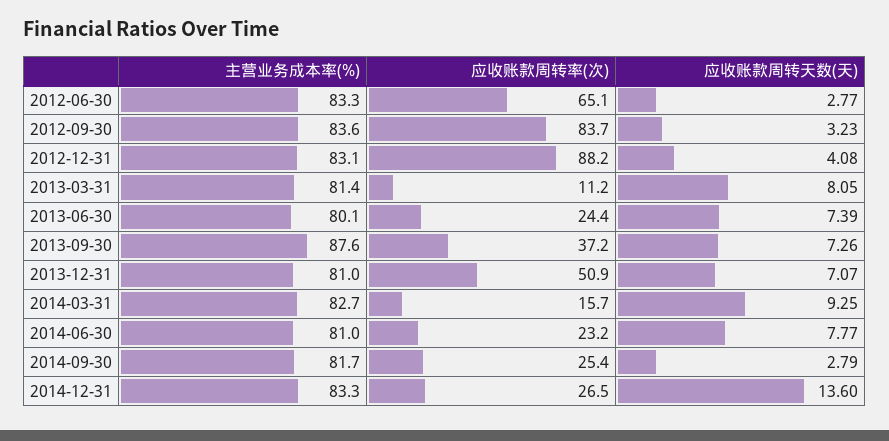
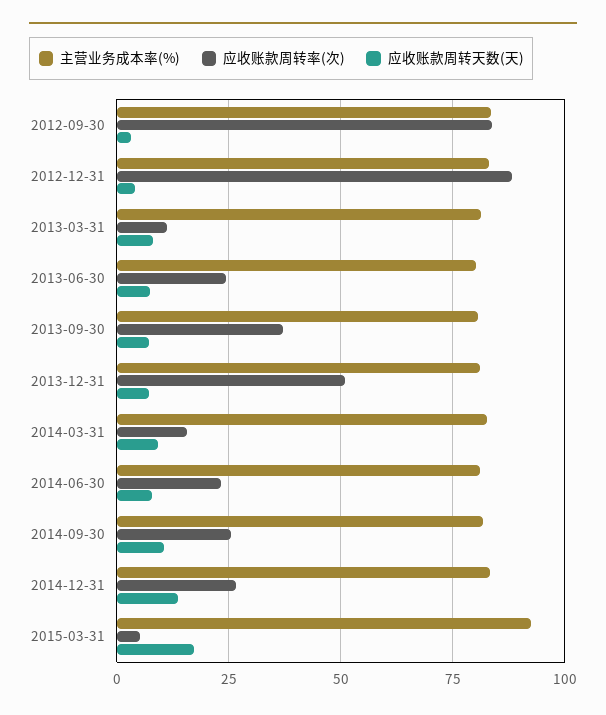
主营业务成本率(%), 2012-06-30: 83.3 -> none
应收账款周转率(次), 2012-06-30: 65.1 -> none
应收账款周转天数(天), 2012-06-30: 2.77 -> none
主营业务成本率(%), 2013-09-30: 87.6 -> 80
应收账款周转天数(天), 2014-09-30: 2.79 -> 10
主营业务成本率(%), 2015-03-31: none -> 92.5
应收账款周转率(次), 2015-03-31: none -> 5
应收账款周转天数(天), 2015-03-31: none -> 17.5

